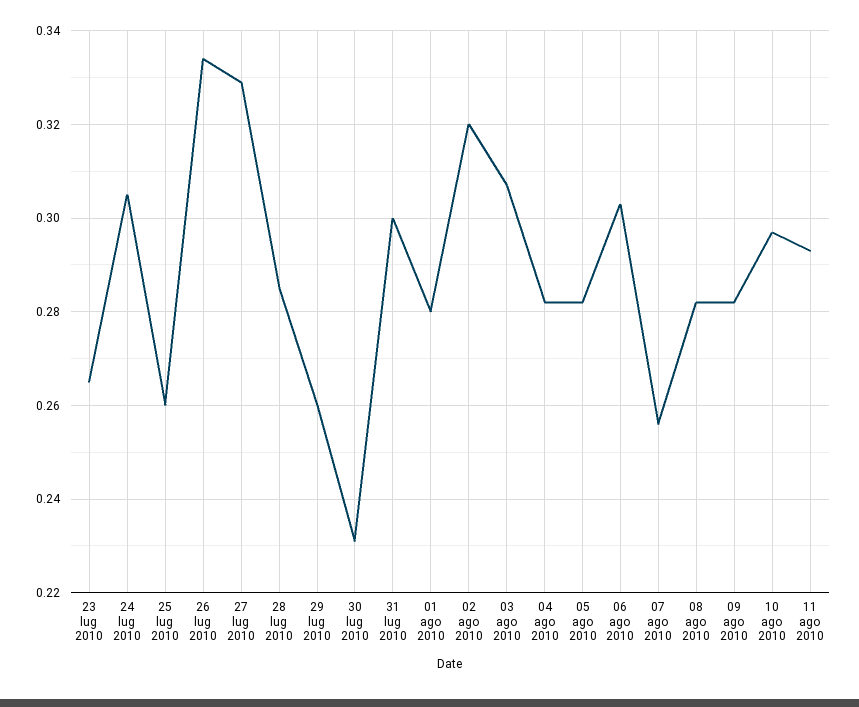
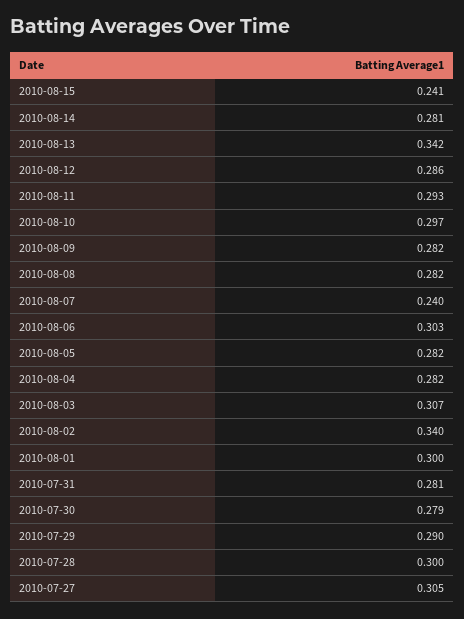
23 lug 2010: 0.265 -> none
24 lug 2010: 0.305 -> none
25 lug 2010: 0.26 -> none
26 lug 2010: 0.335 -> none
27 lug 2010: 0.33 -> 0.305
28 lug 2010: 0.285 -> 0.3
29 lug 2010: 0.26 -> 0.29
30 lug 2010: 0.23 -> 0.279
31 lug 2010: 0.3 -> 0.281
01 ago 2010: 0.28 -> 0.3
02 ago 2010: 0.32 -> 0.34
07 ago 2010: 0.255 -> 0.24
2010-08-15: none -> 0.241
2010-08-14: none -> 0.281
2010-08-13: none -> 0.342
2010-08-12: none -> 0.286

